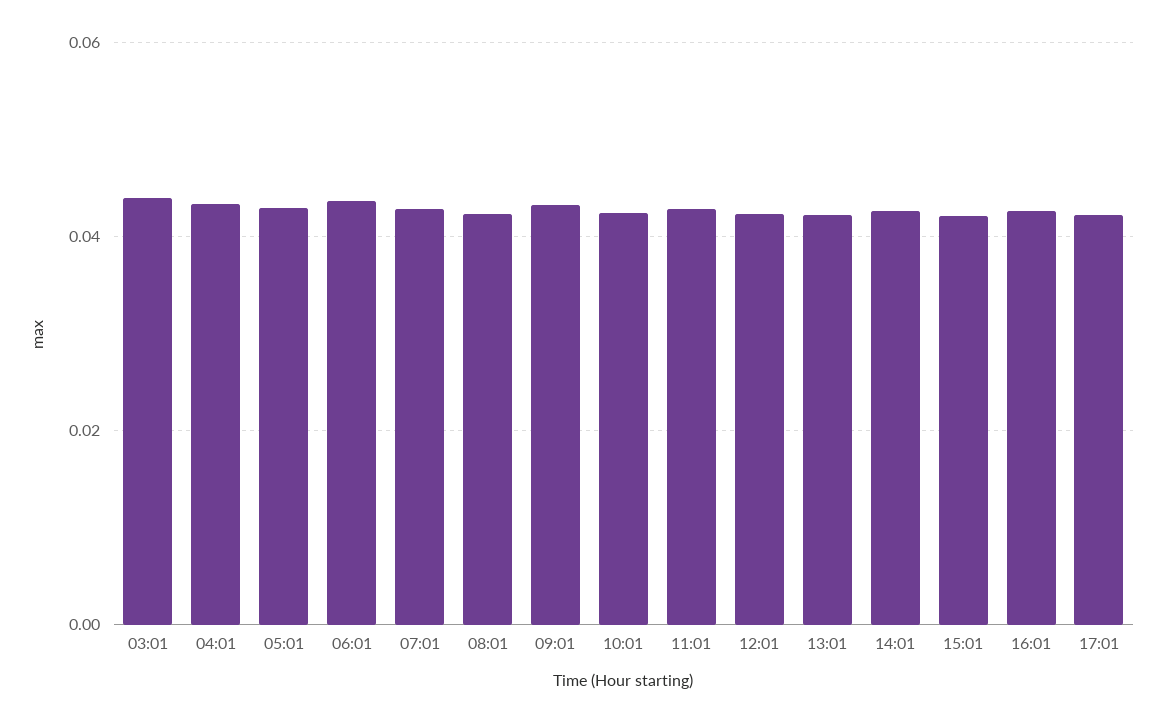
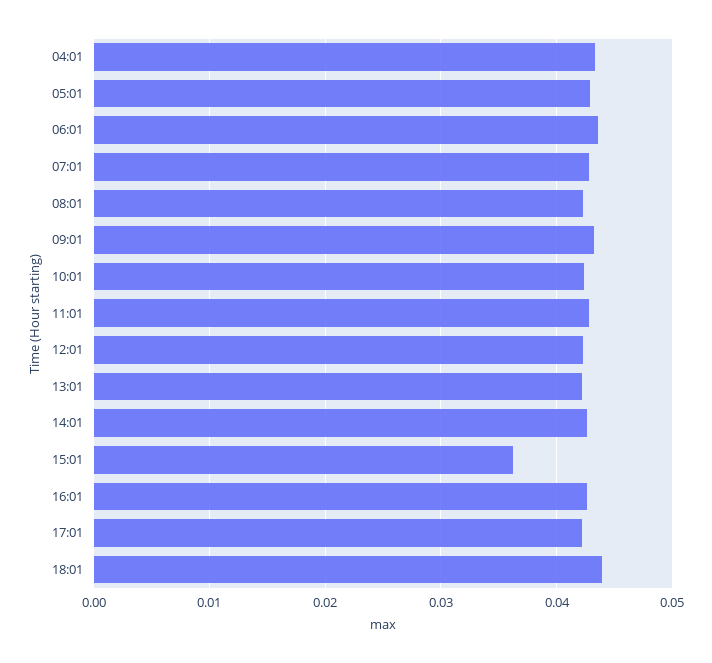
03:01: 0.044 -> none
15:01: 0.042 -> 0.036
18:01: none -> 0.044

